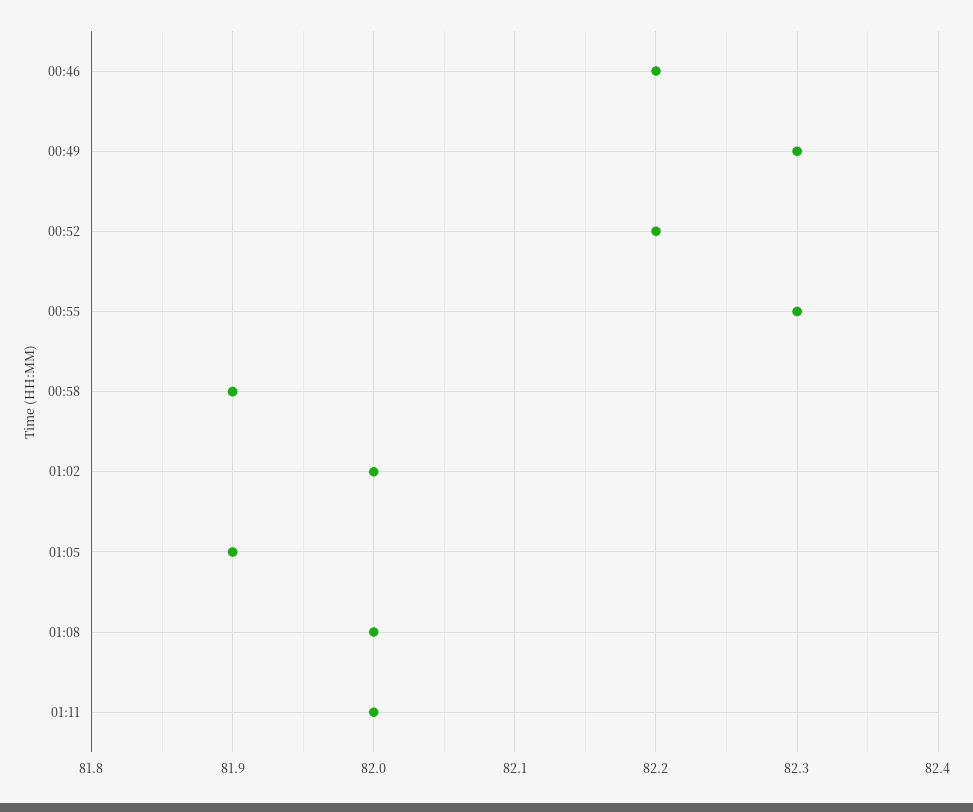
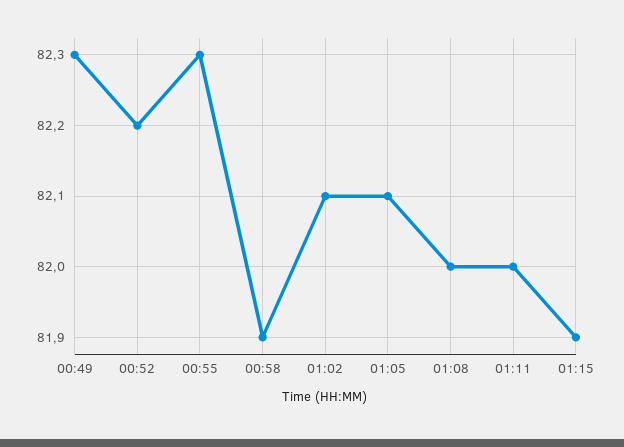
00:46: 82.2 -> none
01:02: 82 -> 82.1
01:05: 81.9 -> 82.1
01:15: none -> 81.9

